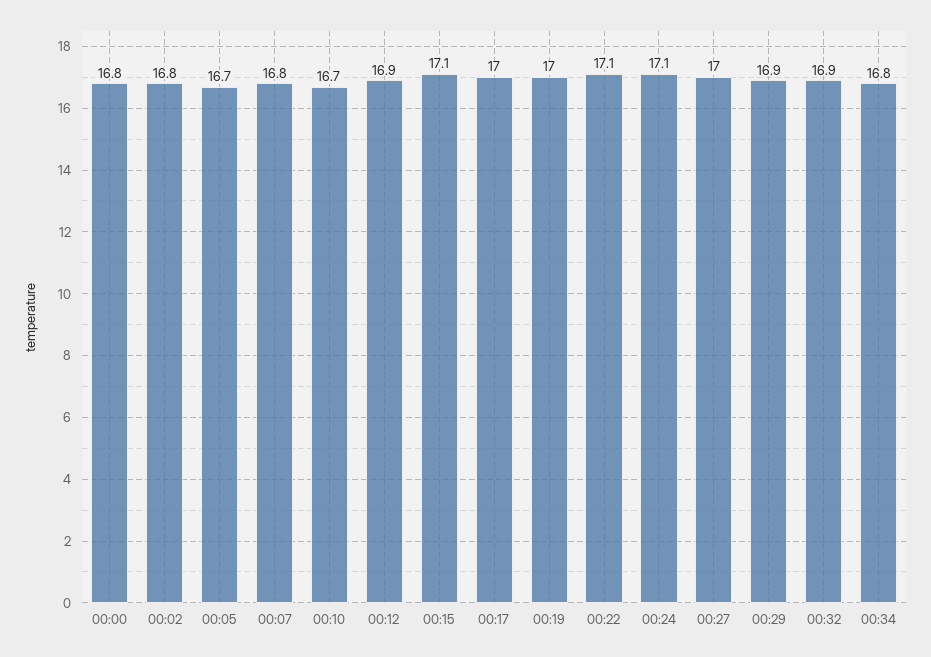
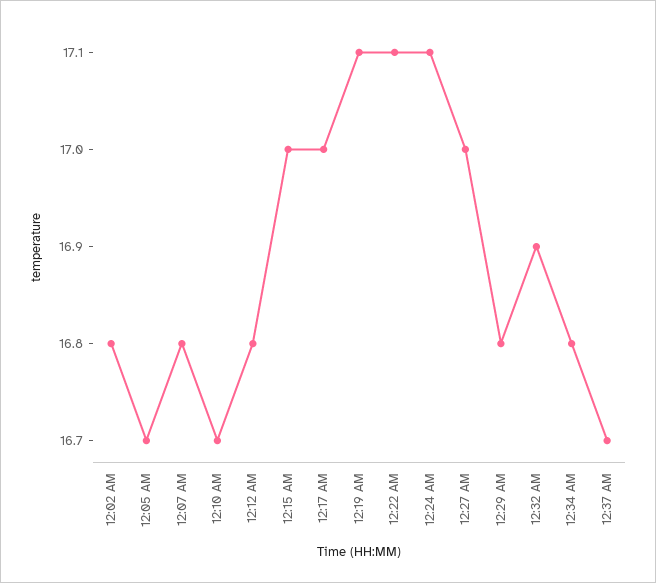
00:00: 16.8 -> none
00:12: 16.9 -> 16.8
00:15: 17.1 -> 17
00:19: 17 -> 17.1
00:29: 16.9 -> 16.8
12:37 AM: none -> 16.7

